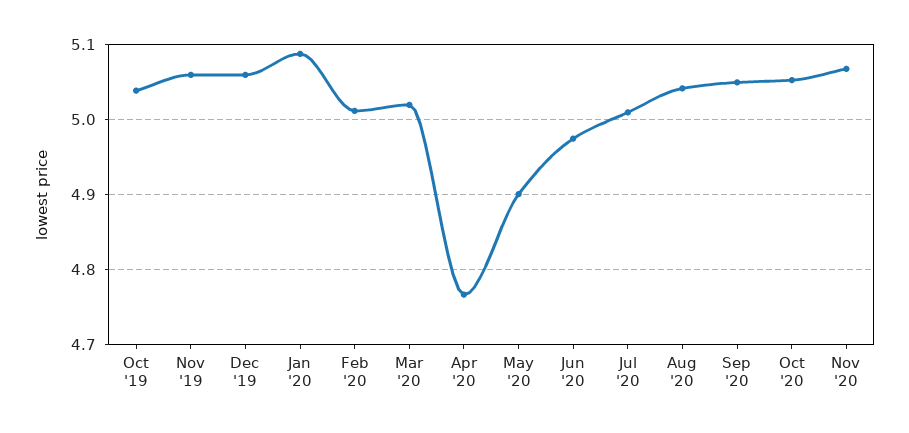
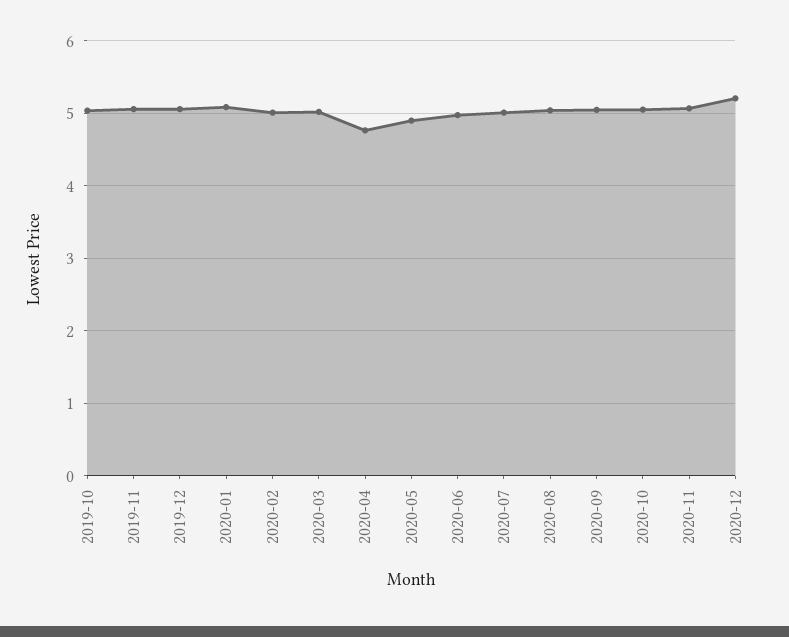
2020-12: none -> 5.2

